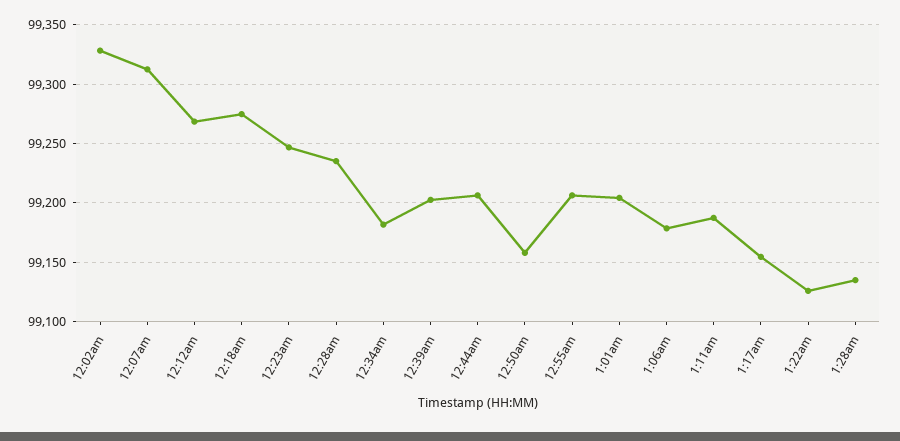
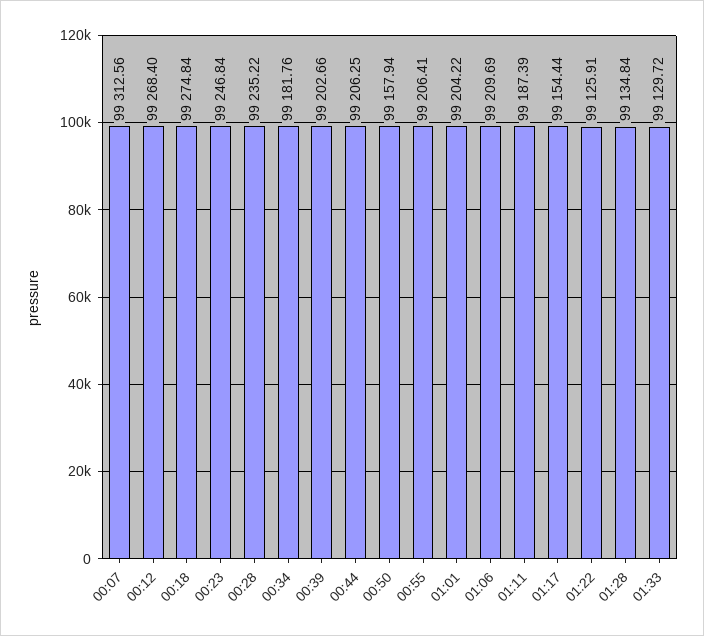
12:02am: 99330 -> none
1:06am: 99180 -> 99209.69
01:33: none -> 99129.72

